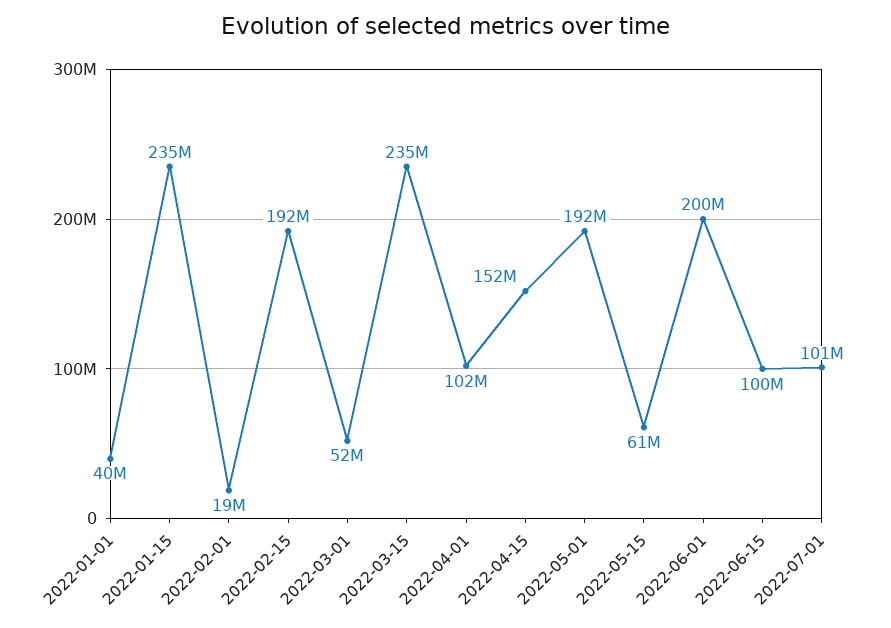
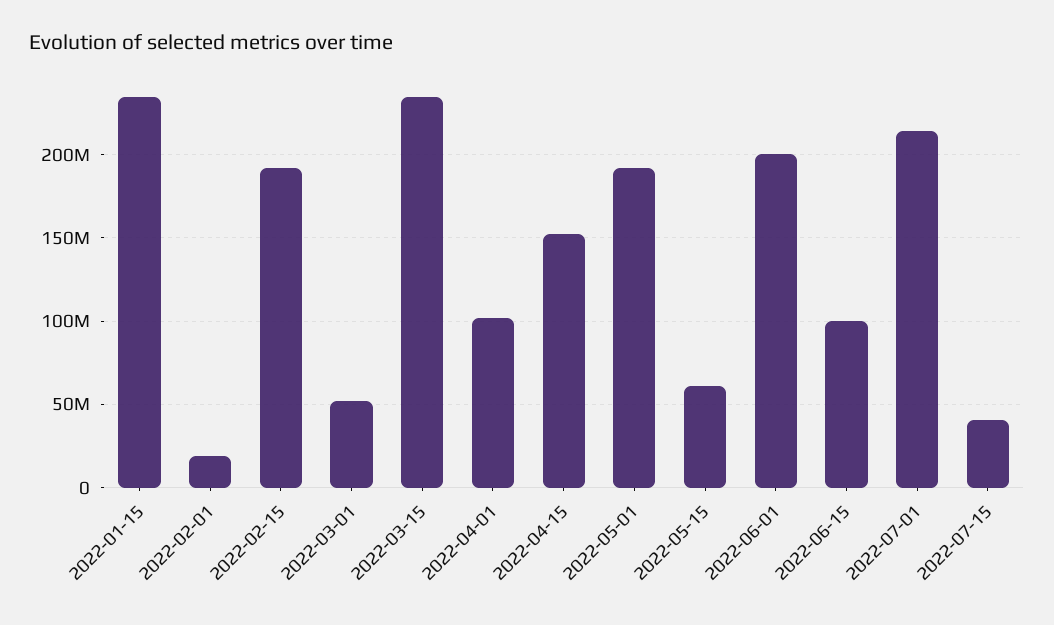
2022-01-01: 40000000 -> none
2022-07-01: 101000000 -> 215000000
2022-07-15: none -> 40000000

